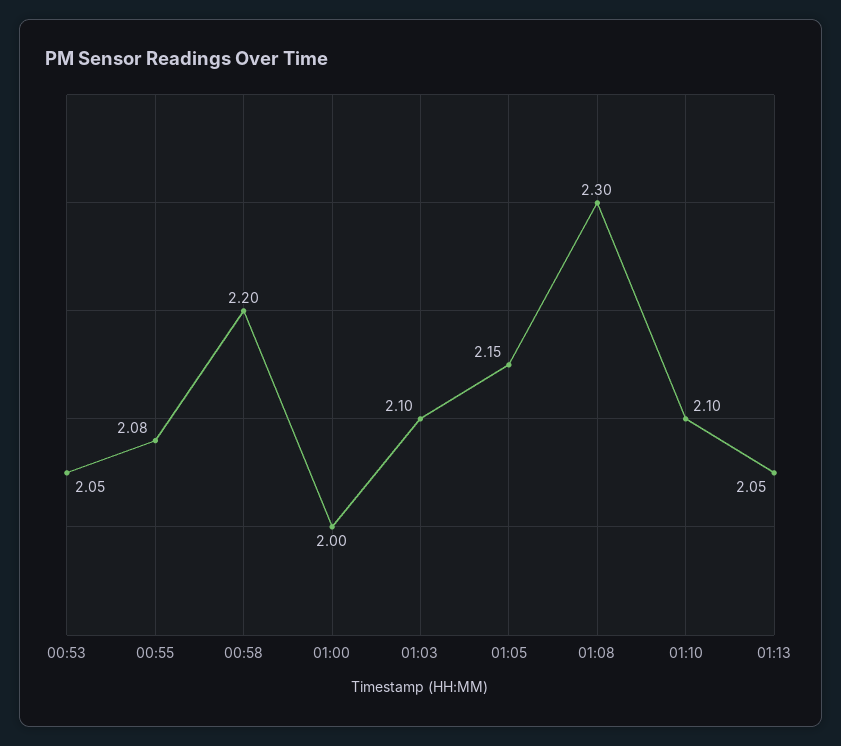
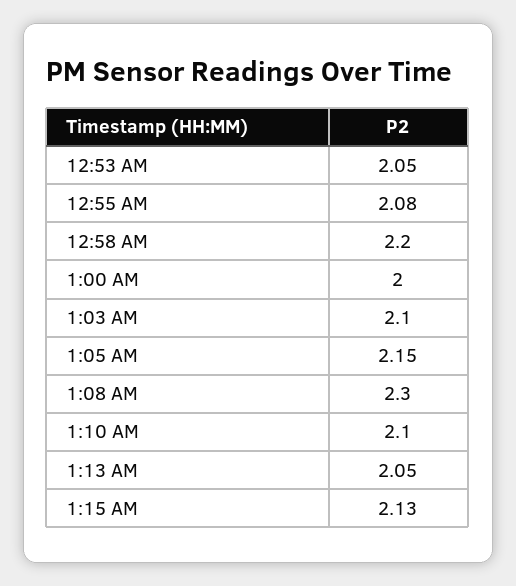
1:15 AM: none -> 2.13

